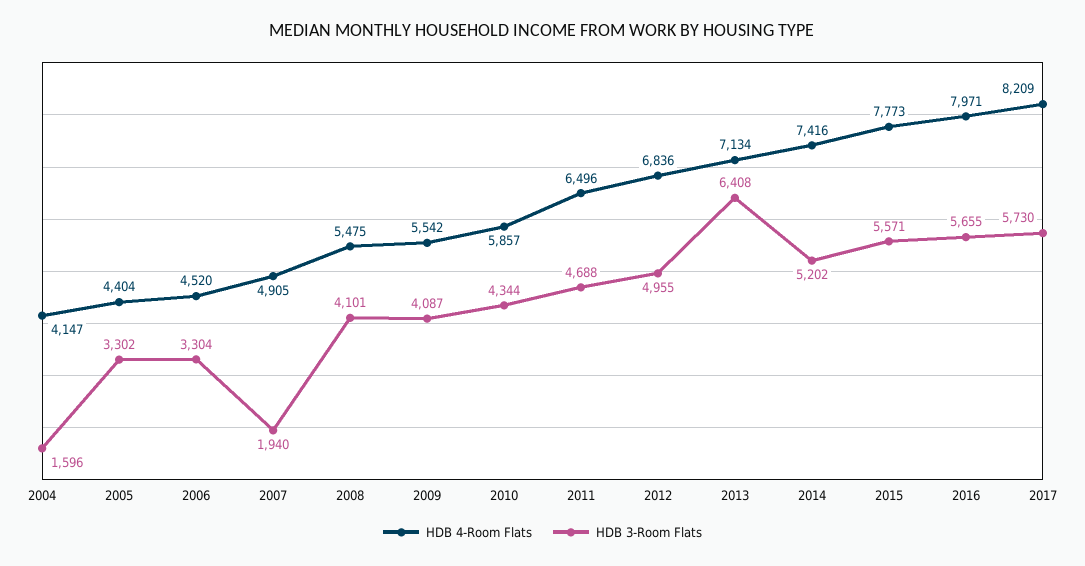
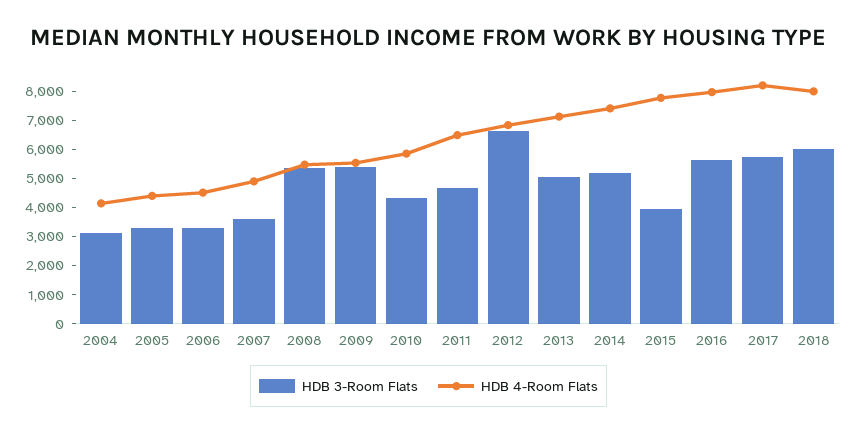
HDB 3-Room Flats, 2004: 1596 -> 3000
HDB 3-Room Flats, 2007: 1940 -> 3500
HDB 3-Room Flats, 2008: 4101 -> 5500
HDB 3-Room Flats, 2009: 4087 -> 5500
HDB 3-Room Flats, 2012: 4955 -> 6500
HDB 3-Room Flats, 2013: 6408 -> 5000
HDB 3-Room Flats, 2015: 5571 -> 4000
HDB 3-Room Flats, 2018: none -> 6000
HDB 4-Room Flats, 2018: none -> 8000

